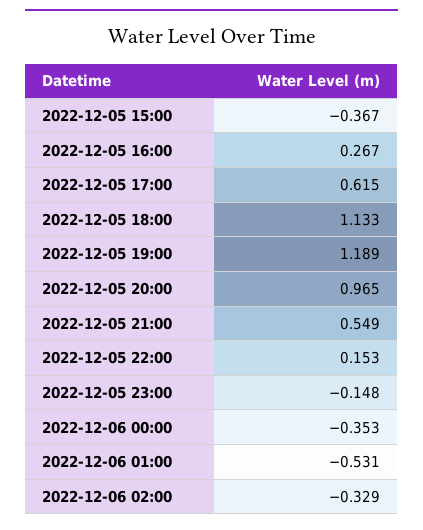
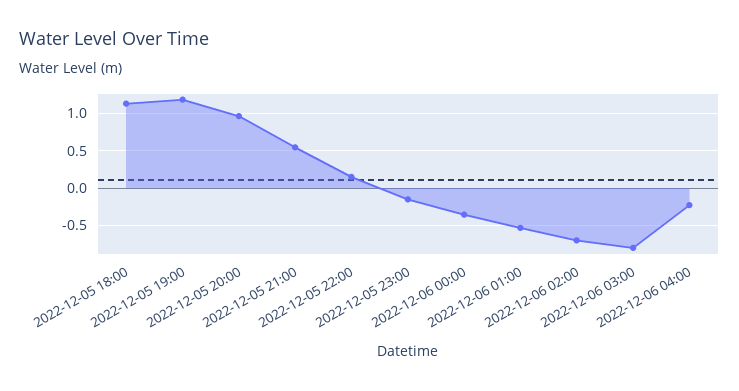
2022-12-05 15:00: -0.367 -> none
2022-12-05 16:00: 0.267 -> none
2022-12-05 17:00: 0.615 -> none
2022-12-06 02:00: -0.329 -> -0.7
2022-12-06 03:00: none -> -0.8
2022-12-06 04:00: none -> -0.2

